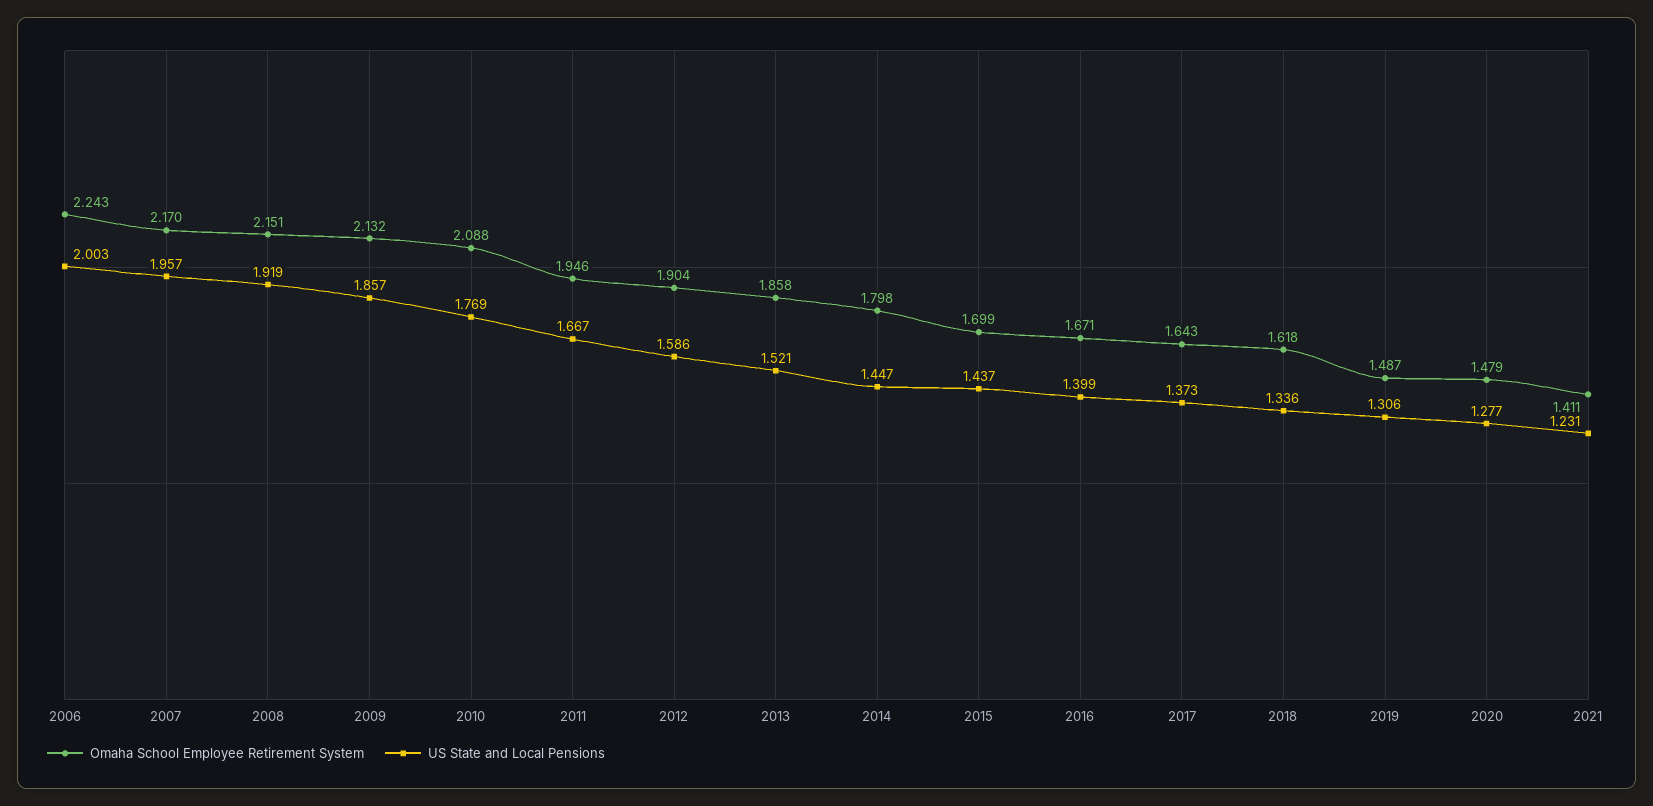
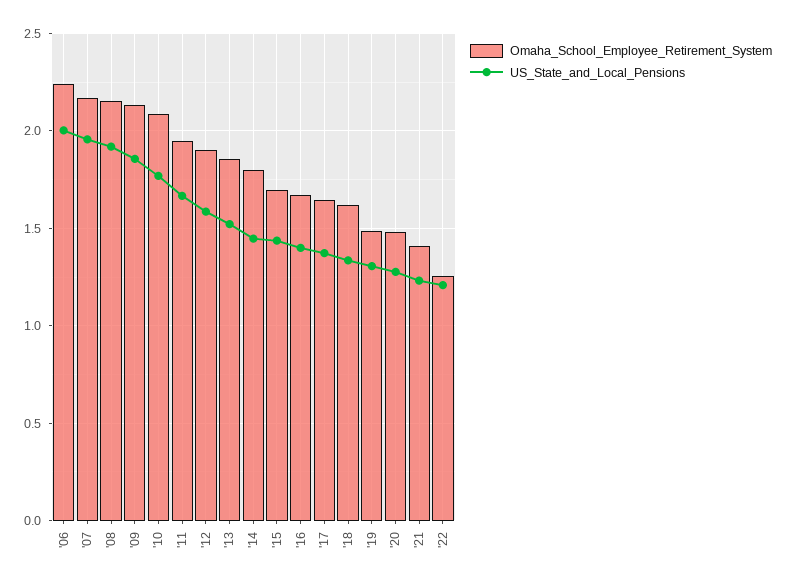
Omaha School Employee Retirement System, '22: none -> 1.25
US State and Local Pensions, '22: none -> 1.2

